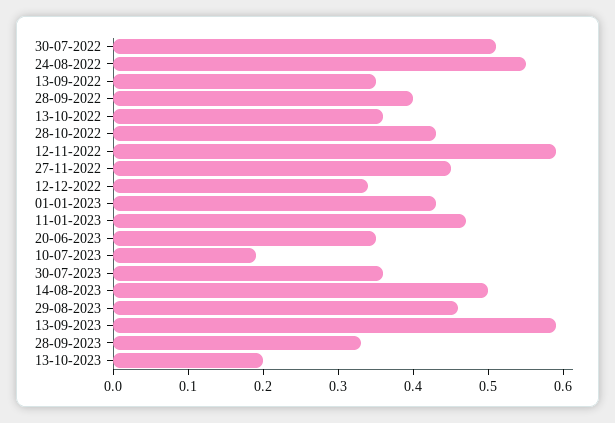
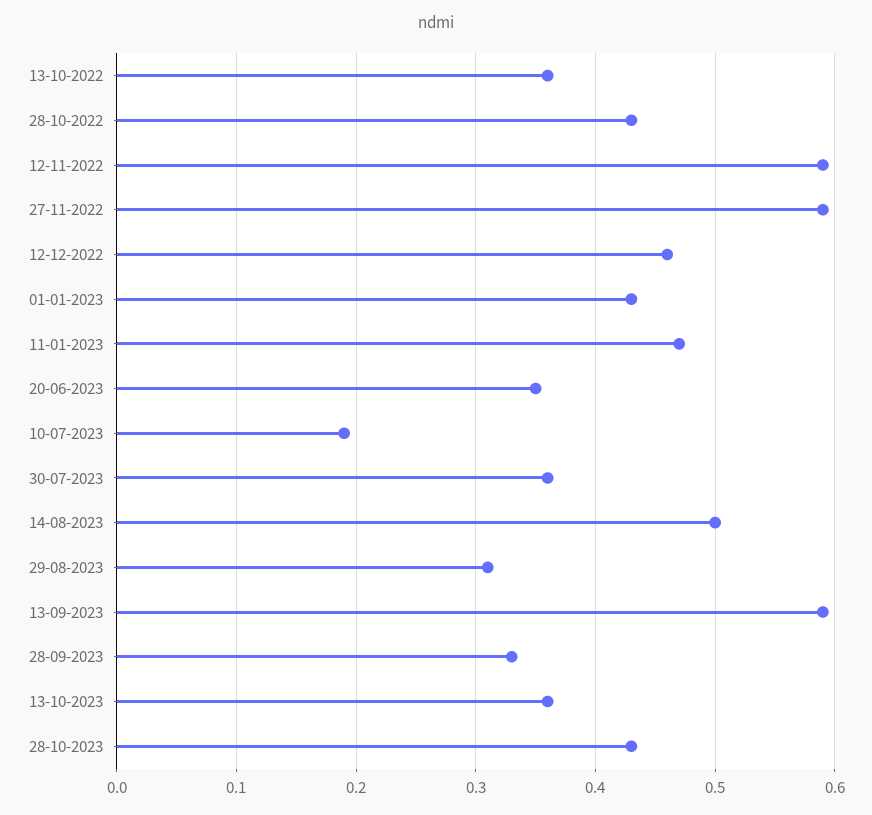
30-07-2022: 0.5 -> none
24-08-2022: 0.55 -> none
13-09-2022: 0.35 -> none
28-09-2022: 0.4 -> none
27-11-2022: 0.45 -> 0.59
12-12-2022: 0.35 -> 0.46
29-08-2023: 0.45 -> 0.31
13-10-2023: 0.2 -> 0.36
28-10-2023: none -> 0.43

